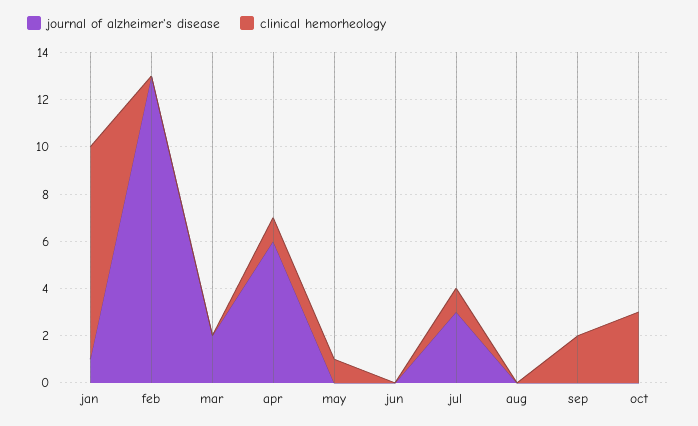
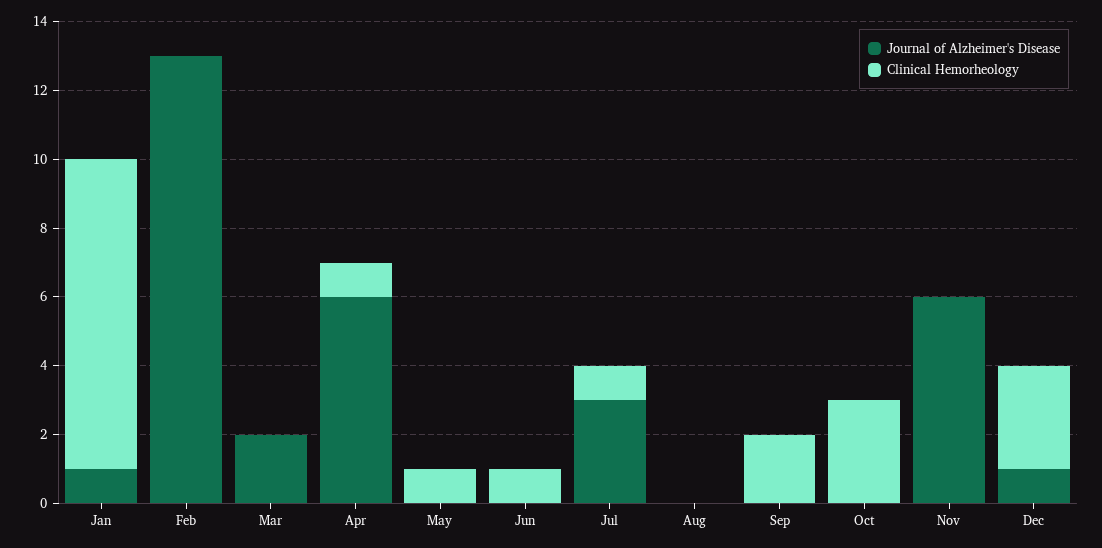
clinical hemorheology, jun: 0 -> 1
journal of alzheimer's disease, Nov: none -> 6
clinical hemorheology, Nov: none -> 0
journal of alzheimer's disease, Dec: none -> 1
clinical hemorheology, Dec: none -> 3

